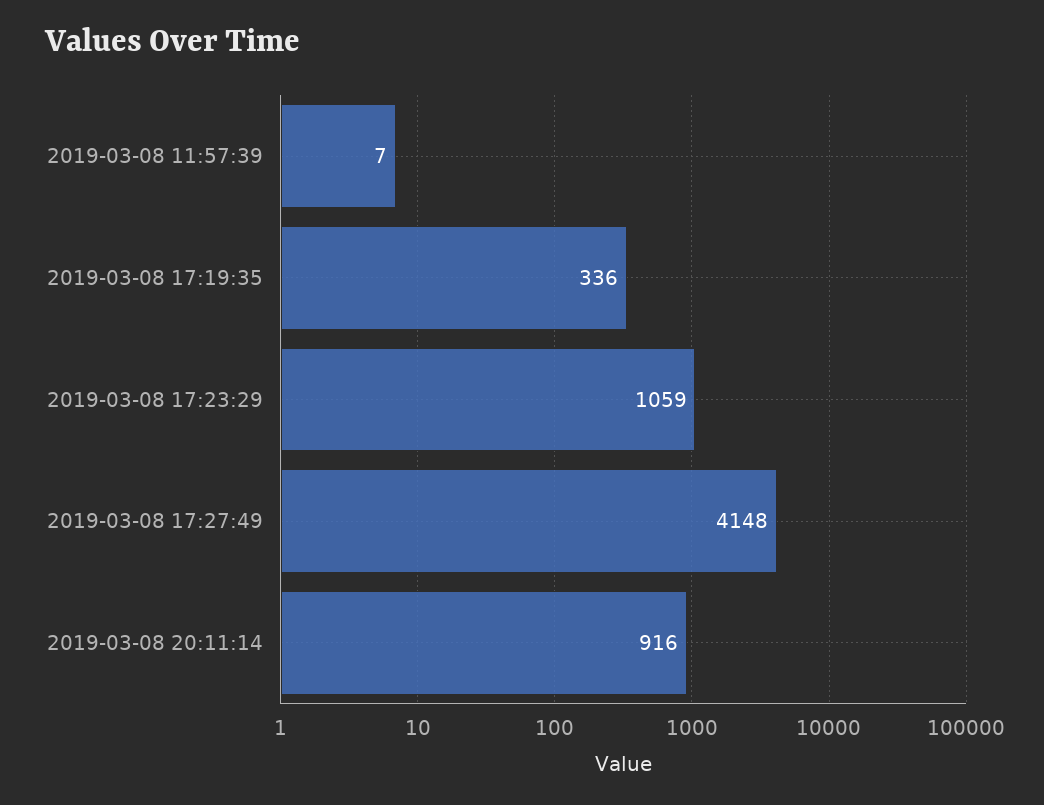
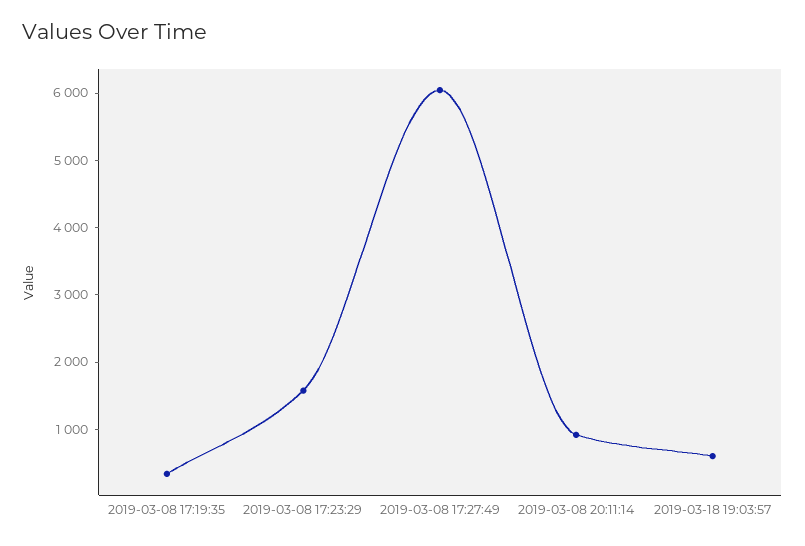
2019-03-08 11:57:39: 7 -> none
2019-03-08 17:23:29: 1059 -> 1600
2019-03-08 17:27:49: 4148 -> 6000
2019-03-18 19:03:57: none -> 600

